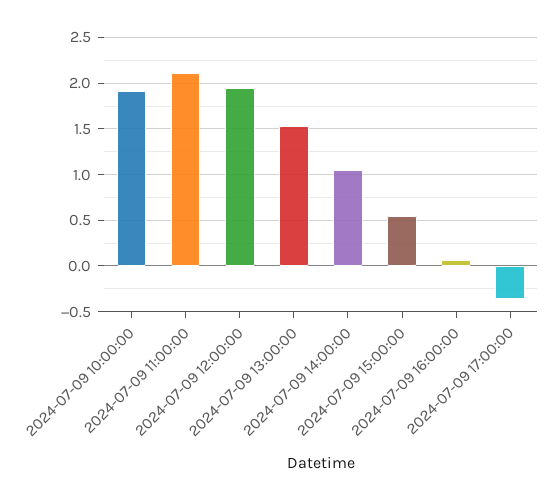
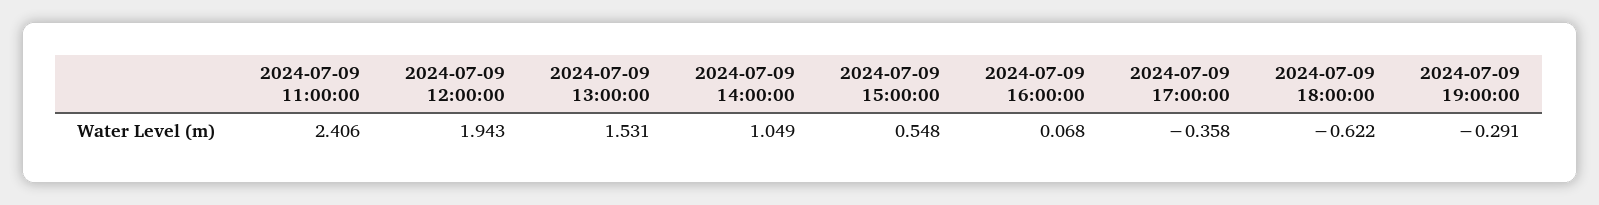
2024-07-09 10:00:00: 1.9 -> none
2024-07-09 11:00:00: 2.1 -> 2.406
2024-07-09 18:00:00: none -> -0.622
2024-07-09 19:00:00: none -> -0.291

